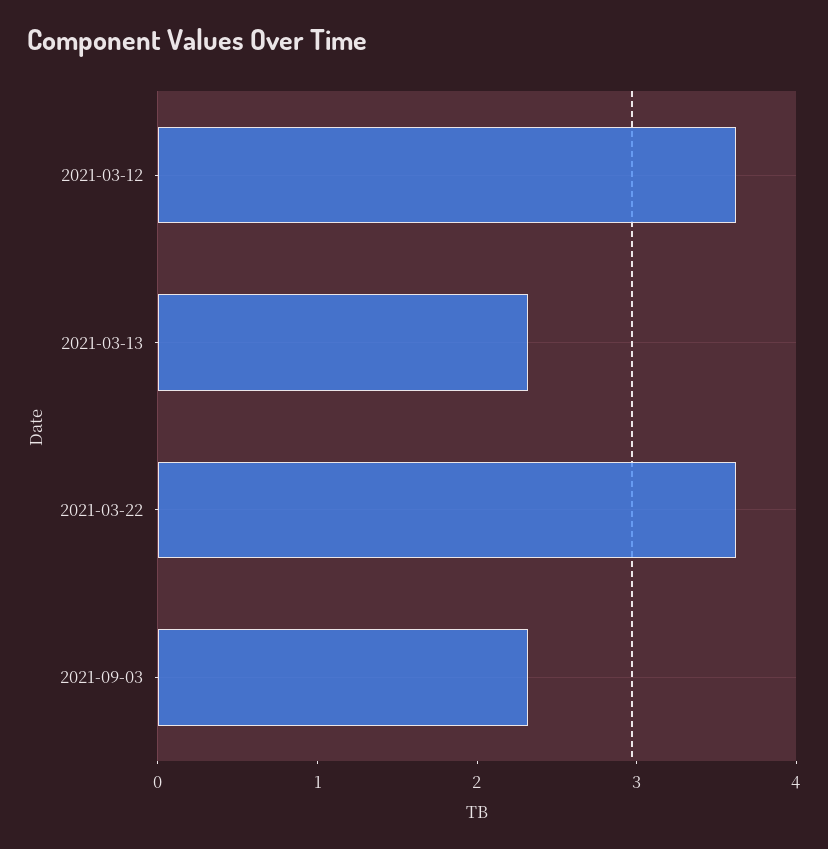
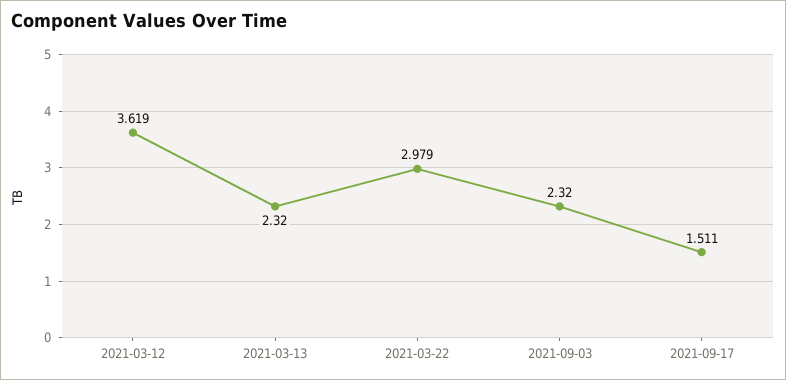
2021-03-22: 3.6 -> 2.979
2021-09-17: none -> 1.511

